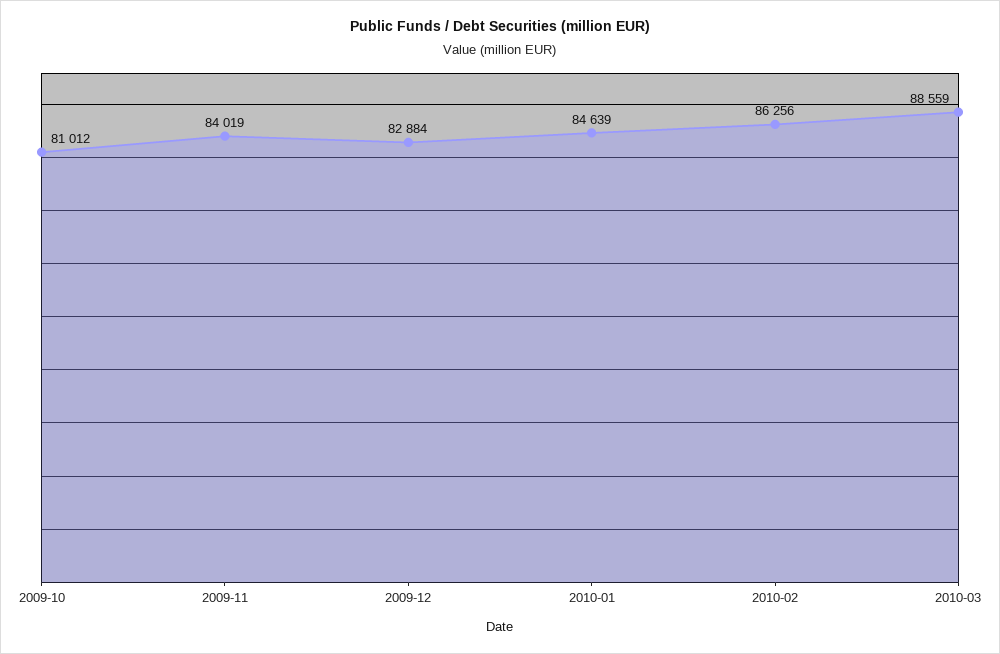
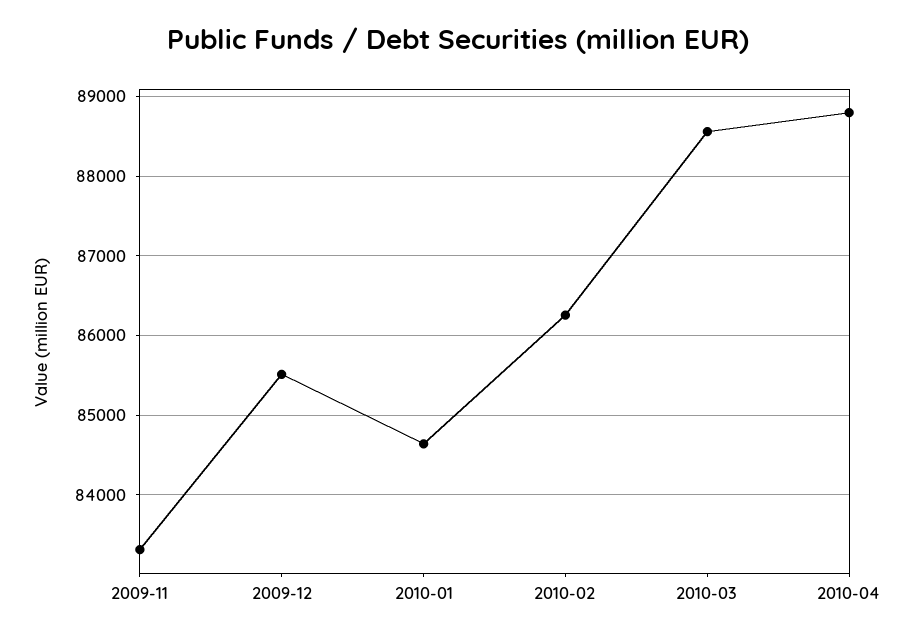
2009-10: 81012 -> none
2009-11: 84019 -> 83300
2009-12: 82884 -> 85500
2010-04: none -> 88800

